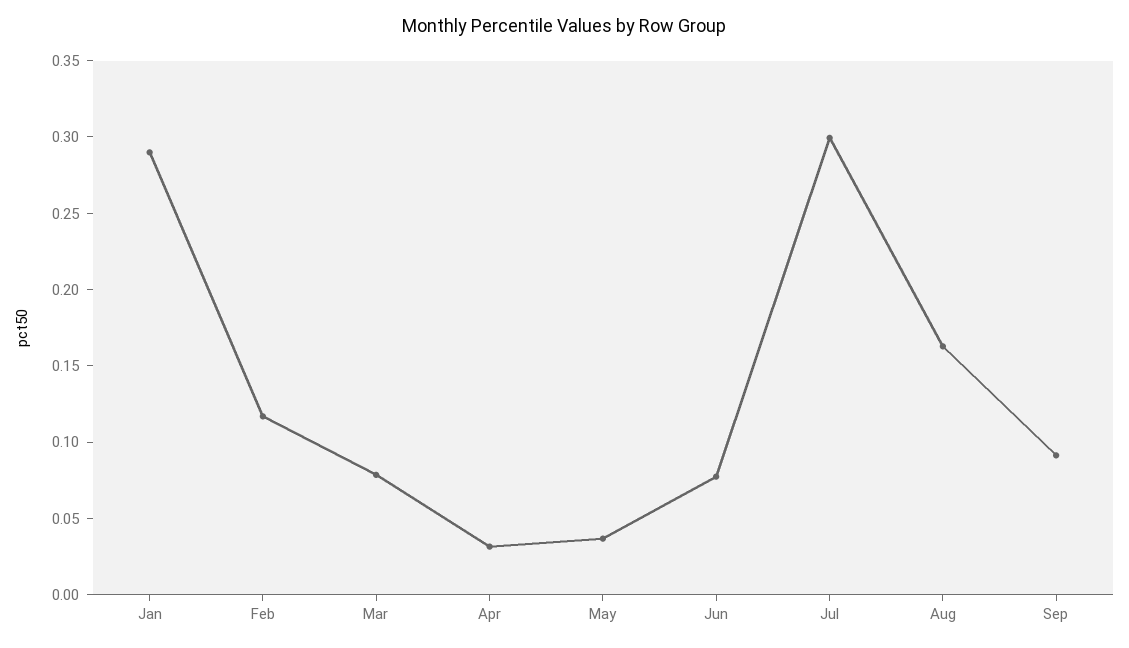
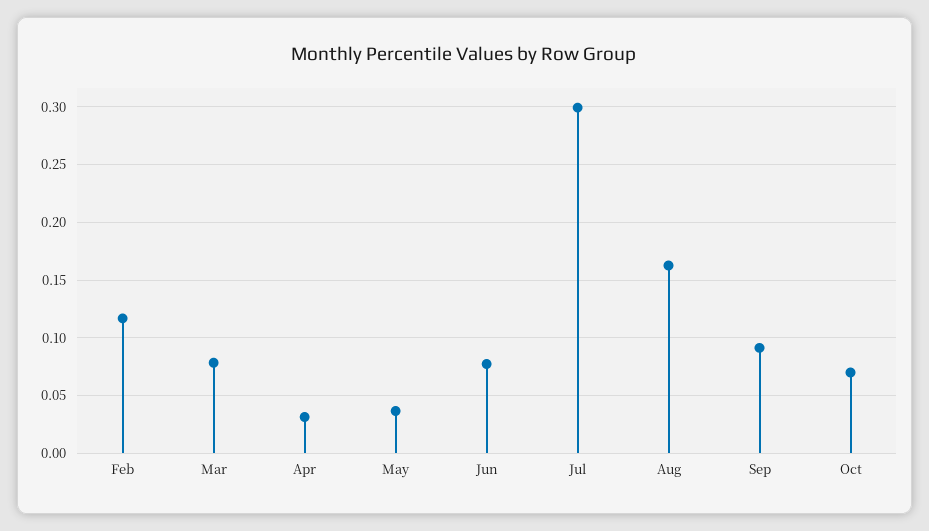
Jan: 0.29 -> none
Oct: none -> 0.07

